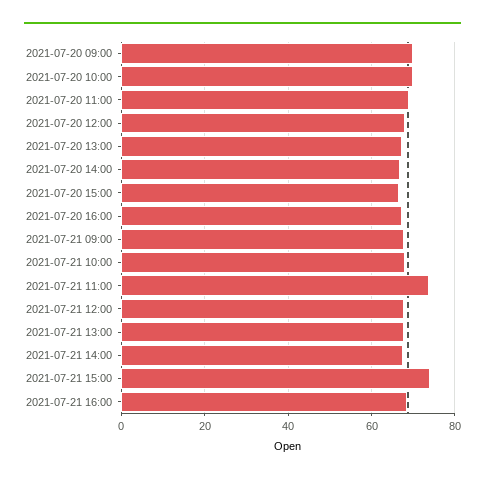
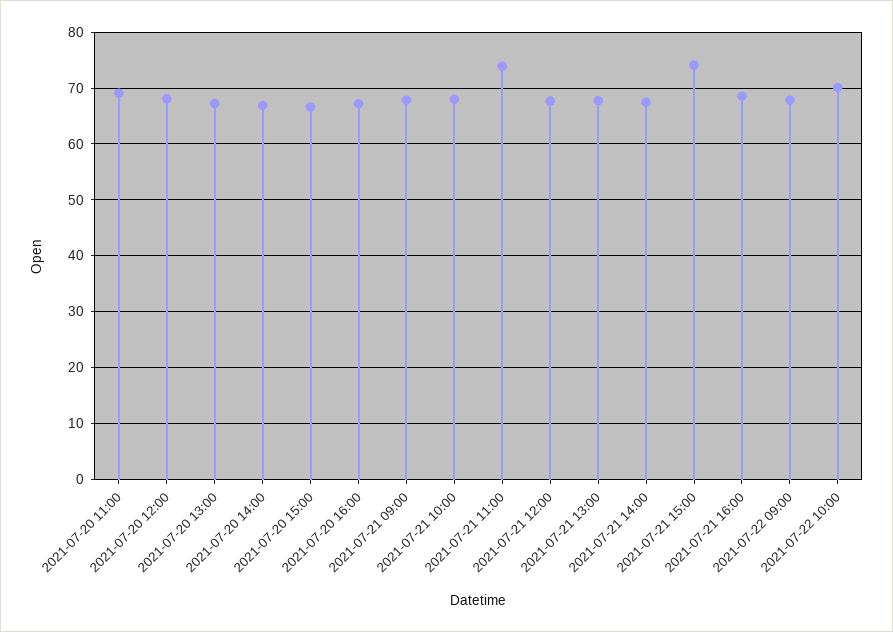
2021-07-20 09:00: 70 -> none
2021-07-20 10:00: 70 -> none
2021-07-22 09:00: none -> 68
2021-07-22 10:00: none -> 70

